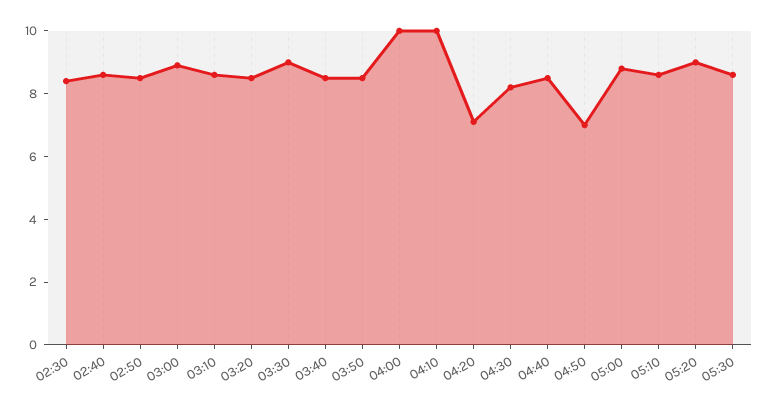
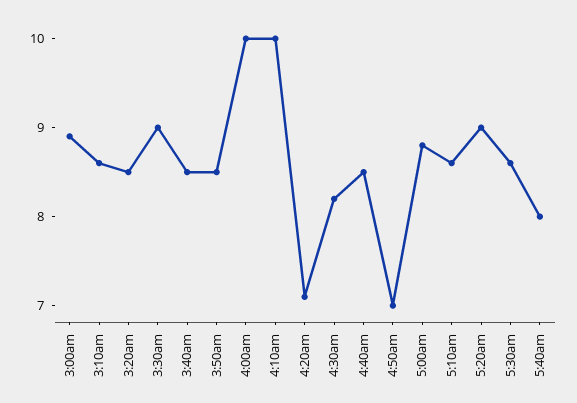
02:30: 8.5 -> none
02:40: 8.5 -> none
02:50: 8.5 -> none
5:40am: none -> 8

